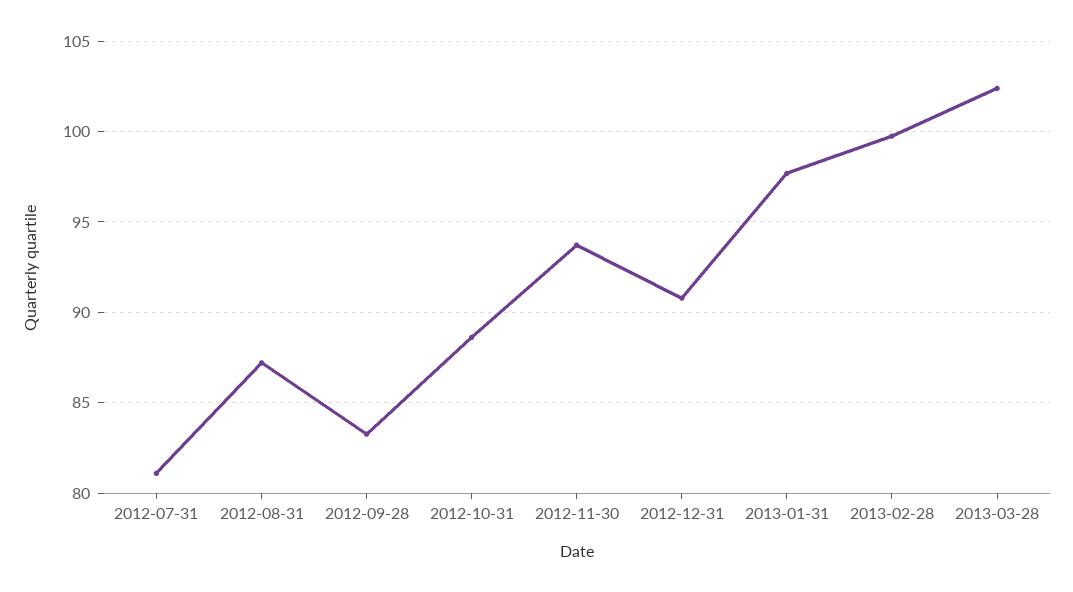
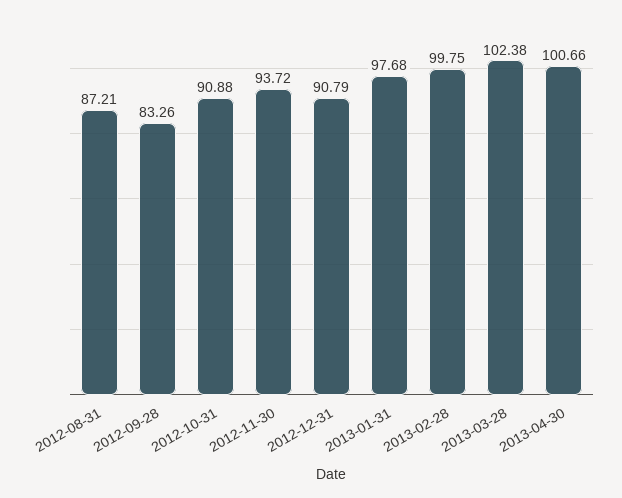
2012-07-31: 81 -> none
2012-10-31: 88.5 -> 90.88
2013-04-30: none -> 100.66

